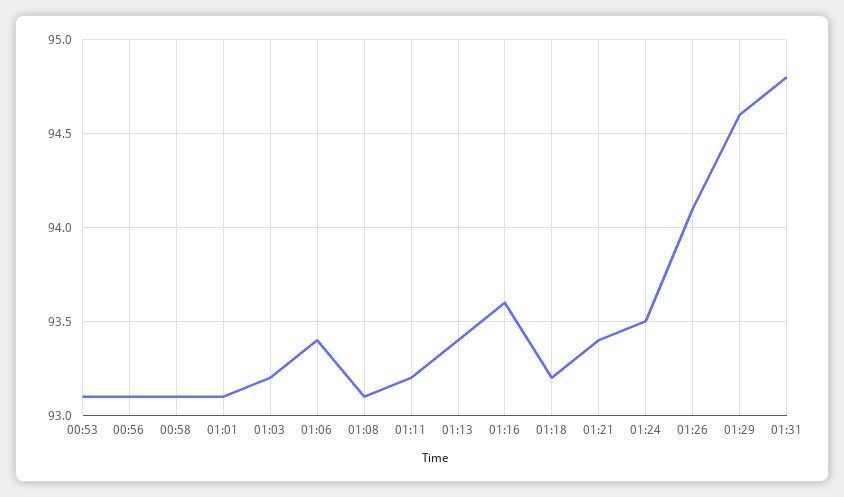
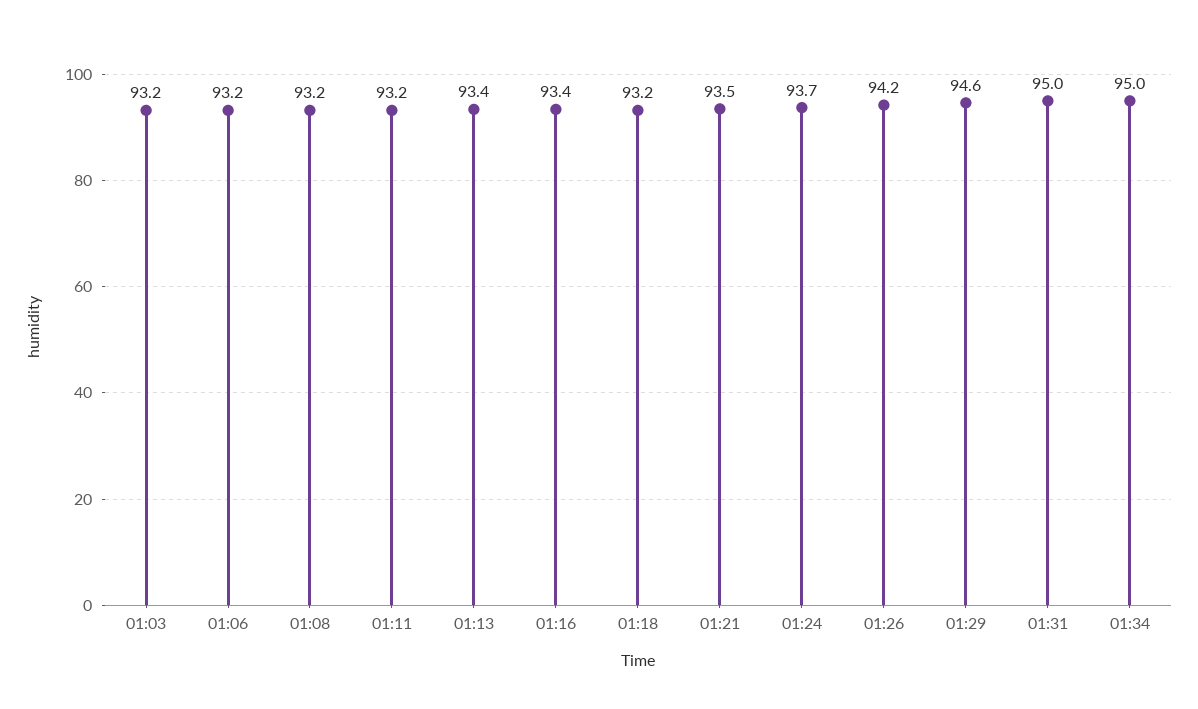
00:53: 93.1 -> none
00:56: 93.1 -> none
00:58: 93.1 -> none
01:01: 93.1 -> none
01:06: 93.4 -> 93.2
01:08: 93.1 -> 93.2
01:16: 93.6 -> 93.4
01:21: 93.4 -> 93.5
01:24: 93.5 -> 93.7
01:26: 94.1 -> 94.2
01:31: 94.8 -> 95
01:34: none -> 95

